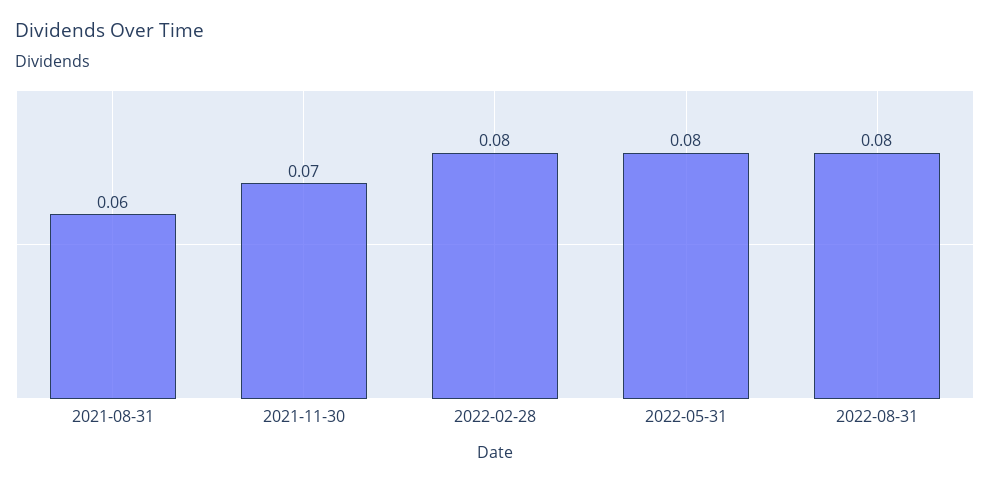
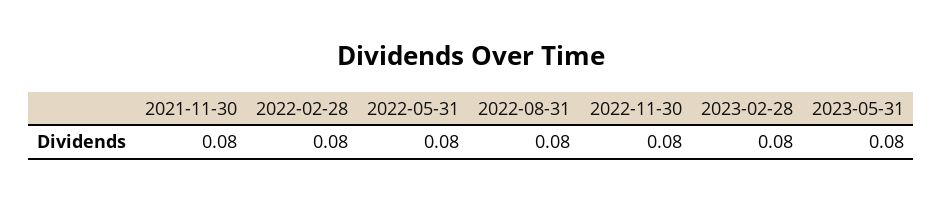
2021-08-31: 0.06 -> none
2021-11-30: 0.07 -> 0.08
2022-11-30: none -> 0.08
2023-02-28: none -> 0.08
2023-05-31: none -> 0.08

